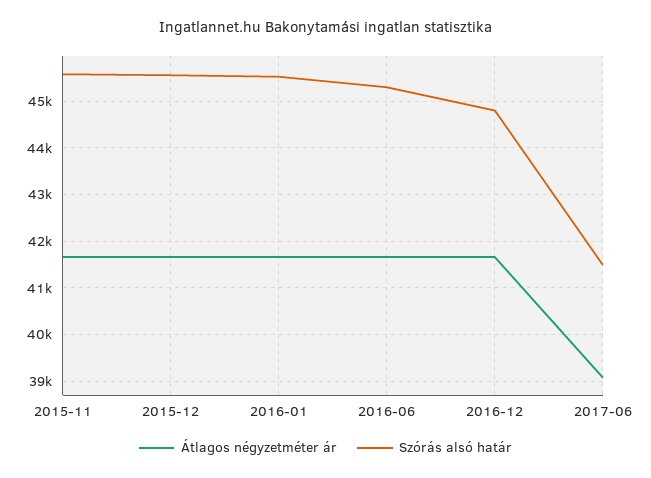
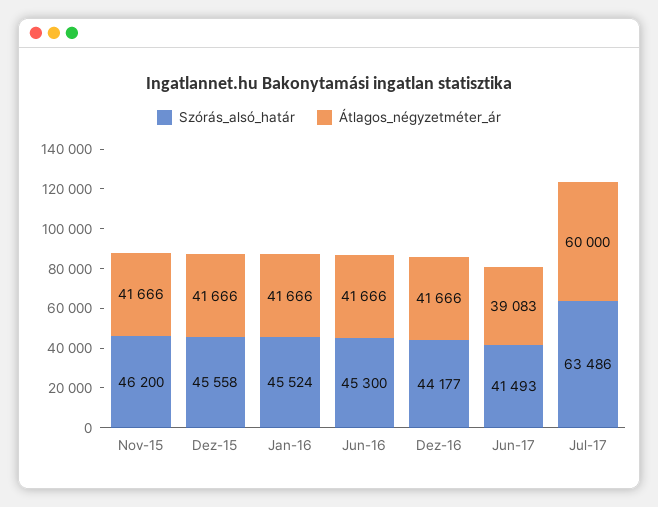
Szórás alsó határ, 2015-11: 45600 -> 46200
Szórás alsó határ, 2016-12: 44800 -> 44177
Szórás alsó határ, Jul-17: none -> 63486
Átlagos négyzetméter ár, Jul-17: none -> 60000

